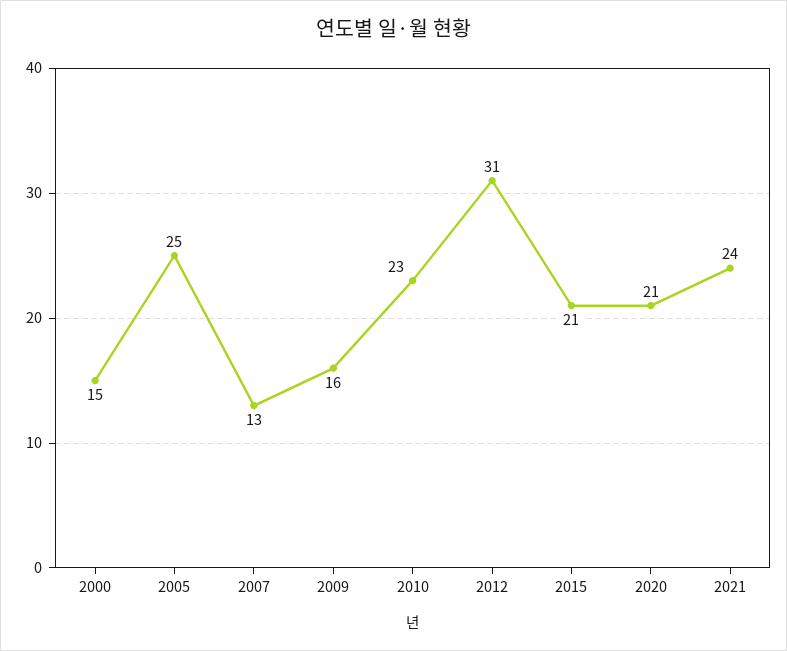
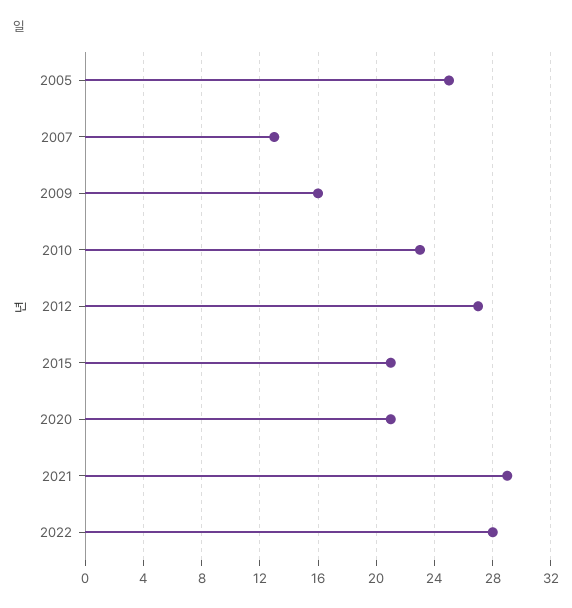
2000: 15 -> none
2012: 31 -> 27
2021: 24 -> 29
2022: none -> 28

